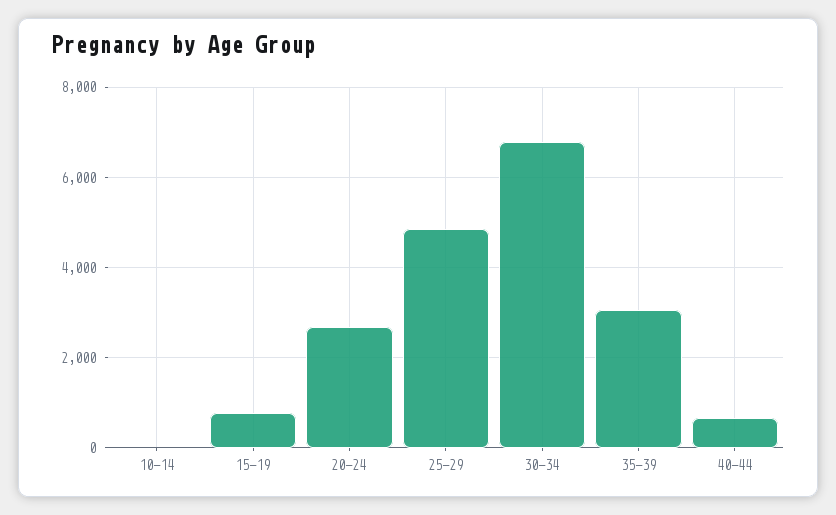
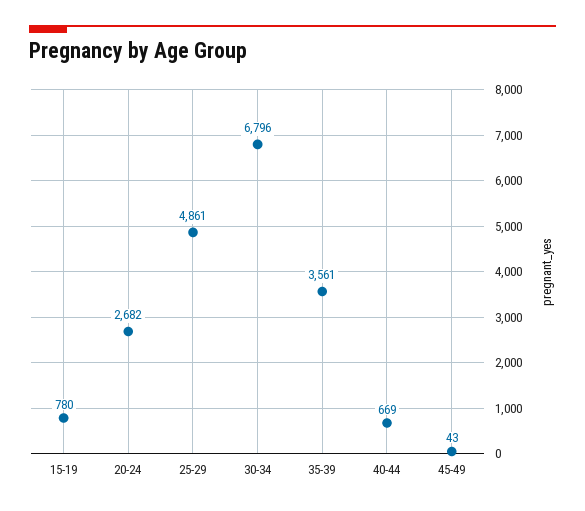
10-14: 0 -> none
35-39: 3000 -> 3561
45-49: none -> 43

